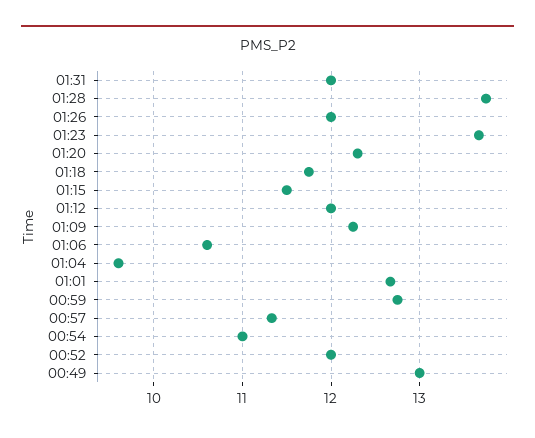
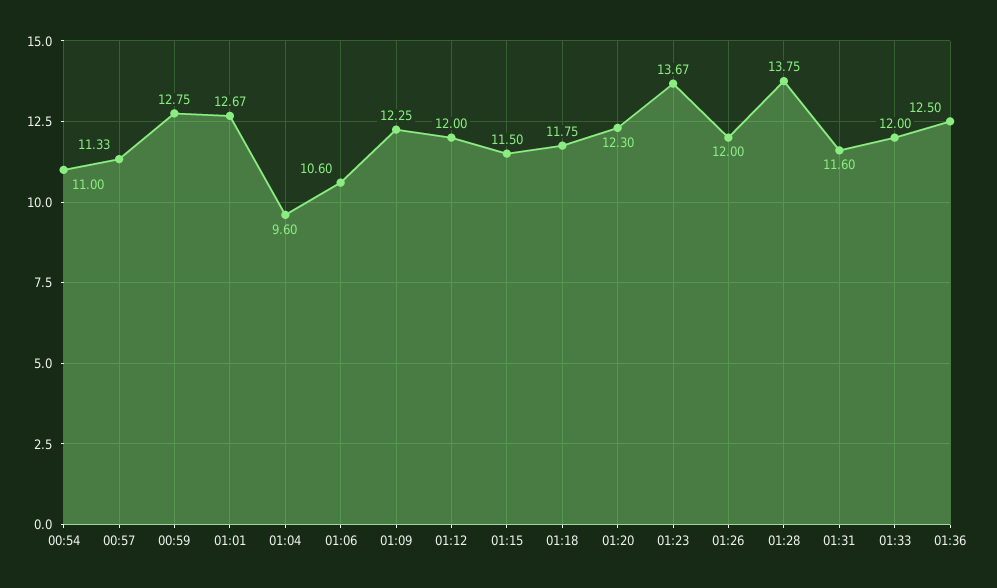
01:31: 12 -> 11.6
00:52: 12 -> none
00:49: 13 -> none
01:33: none -> 12
01:36: none -> 12.5

